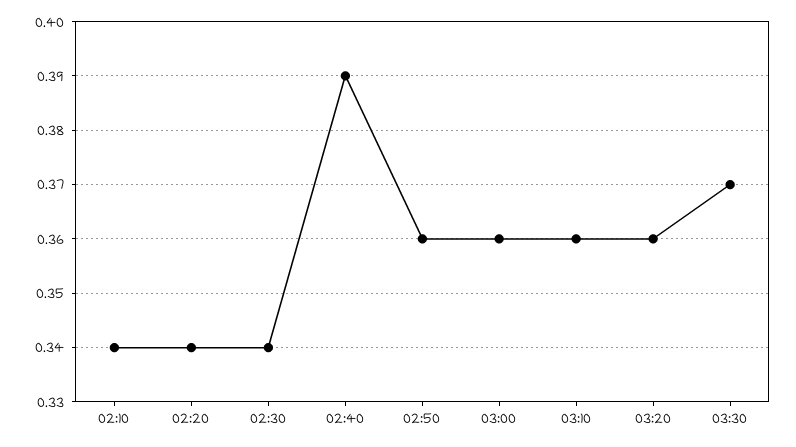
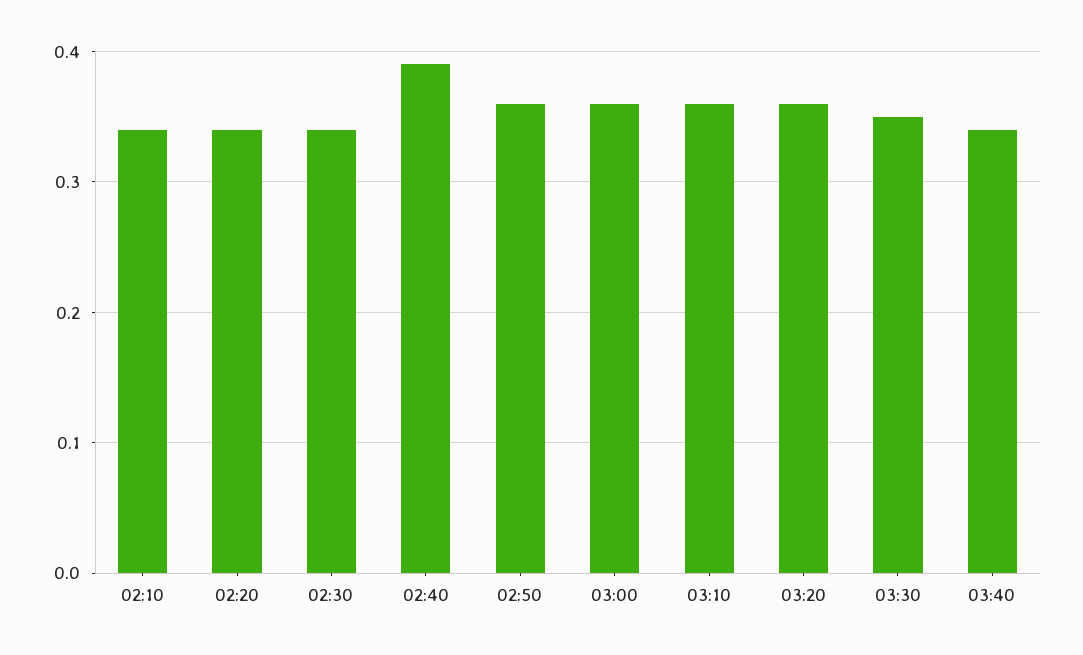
03:30: 0.37 -> 0.35
03:40: none -> 0.34

